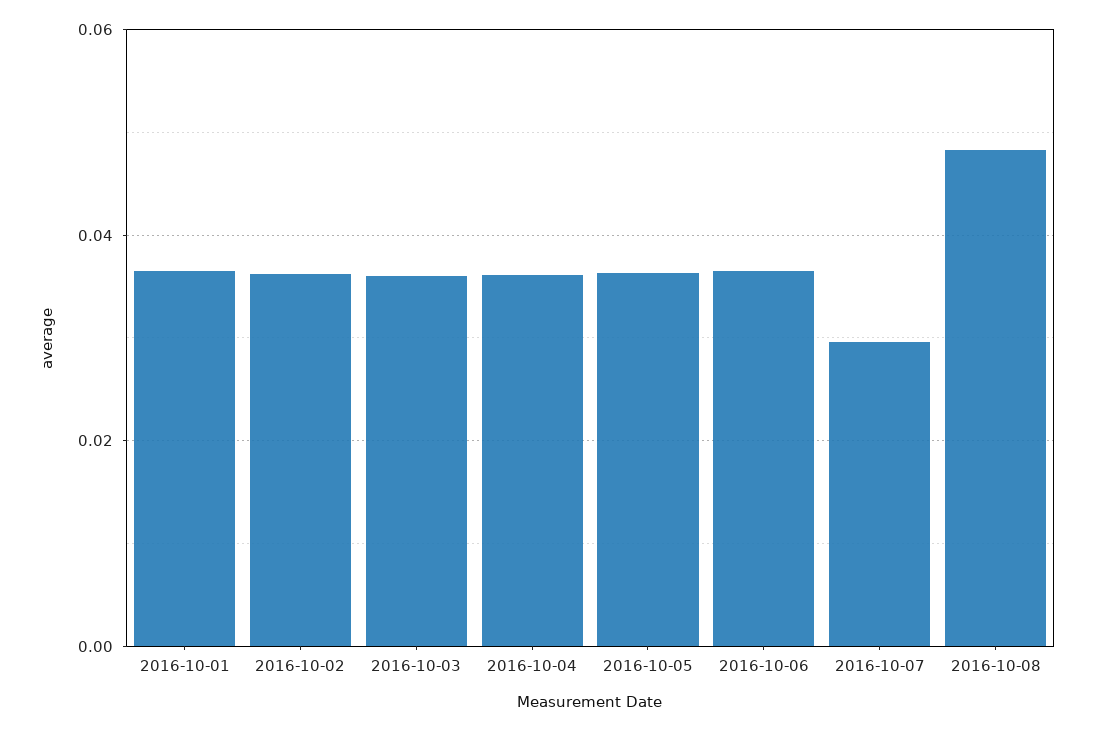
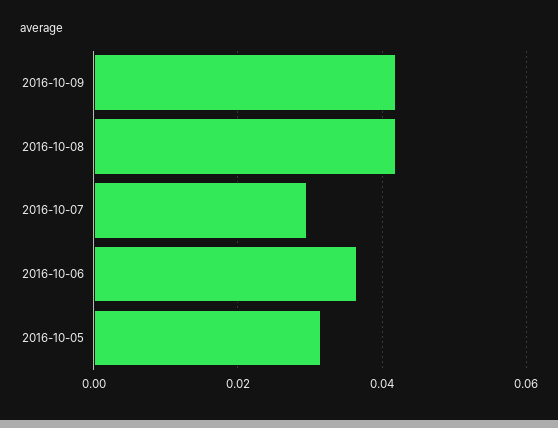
2016-10-01: 0.036 -> none
2016-10-02: 0.036 -> none
2016-10-03: 0.036 -> none
2016-10-04: 0.036 -> none
2016-10-05: 0.036 -> 0.032
2016-10-08: 0.048 -> 0.042
2016-10-09: none -> 0.042

